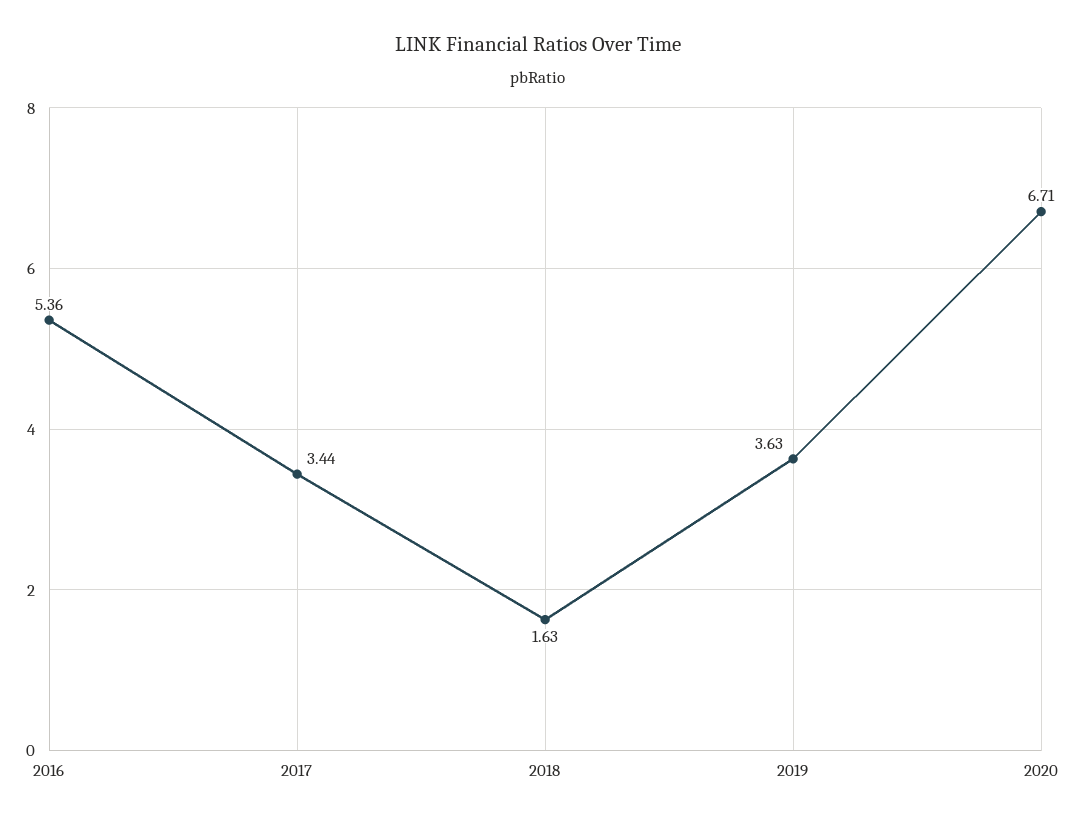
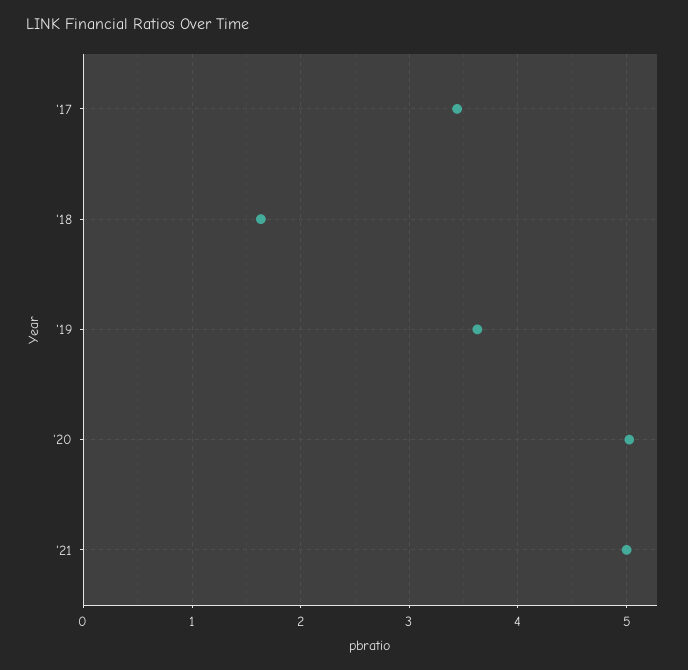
2016: 5.36 -> none
2020: 6.71 -> 5
'21: none -> 5

